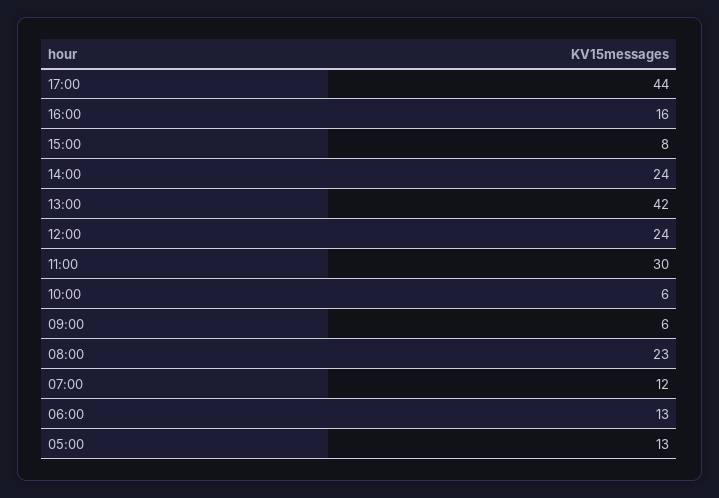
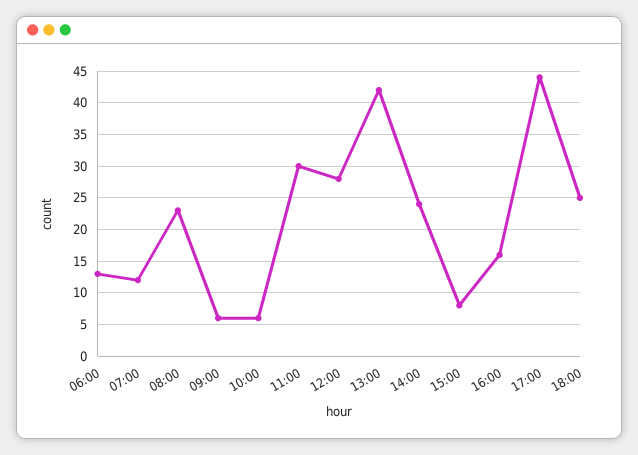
12:00: 24 -> 28
05:00: 13 -> none
18:00: none -> 25

